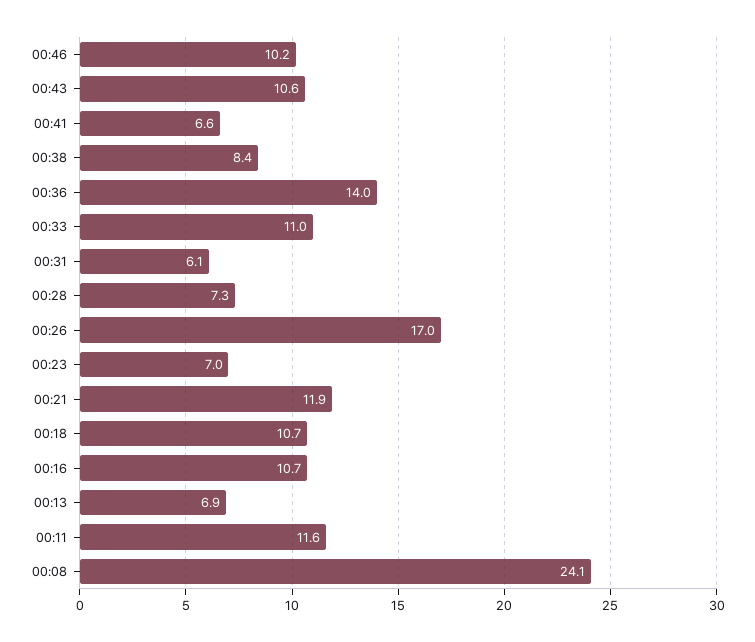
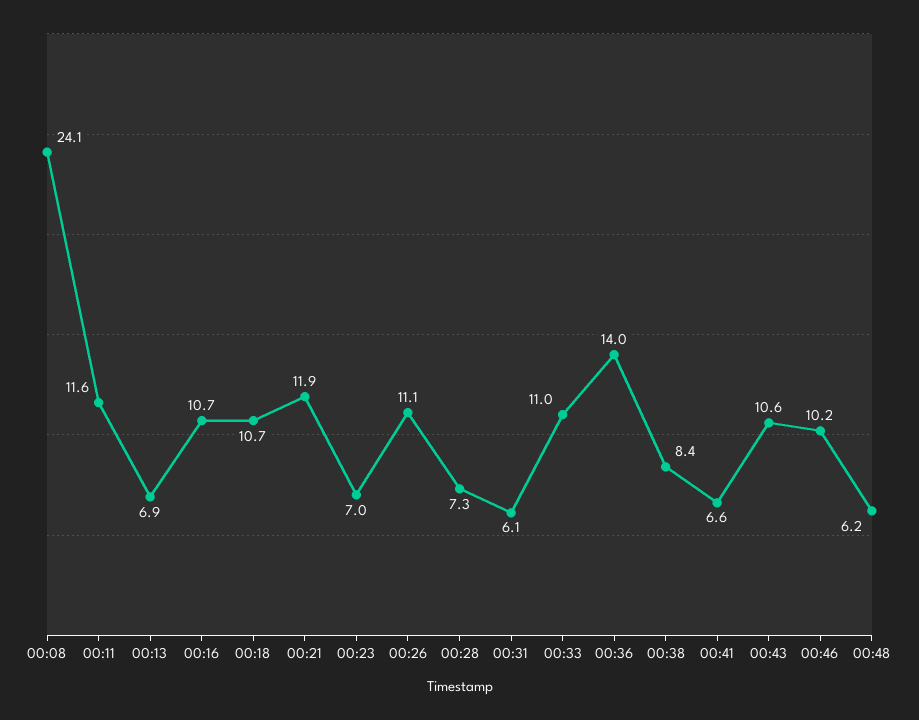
00:26: 17 -> 11.1
00:48: none -> 6.2

